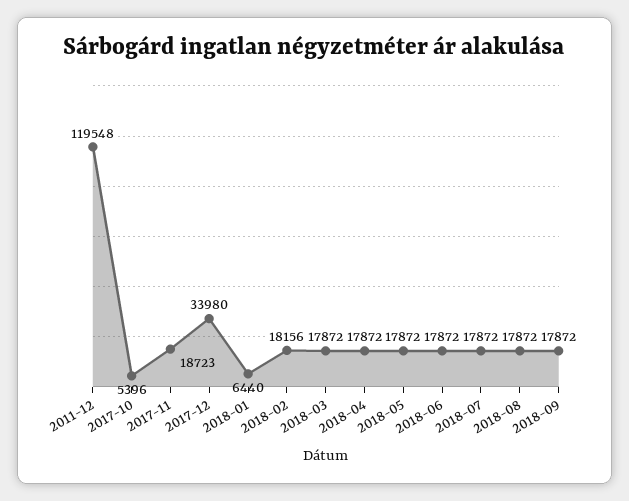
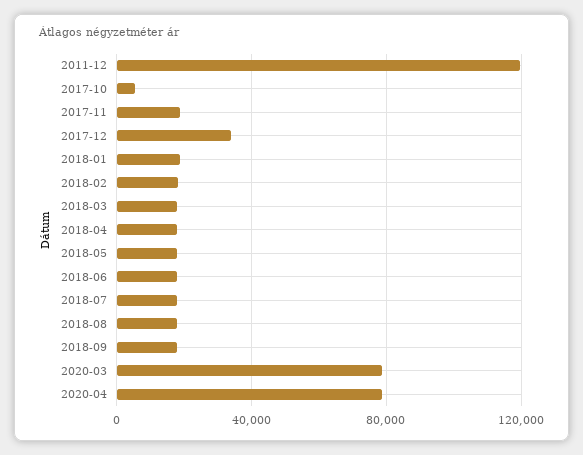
2018-01: 6440 -> 20000
2020-03: none -> 80000
2020-04: none -> 80000

